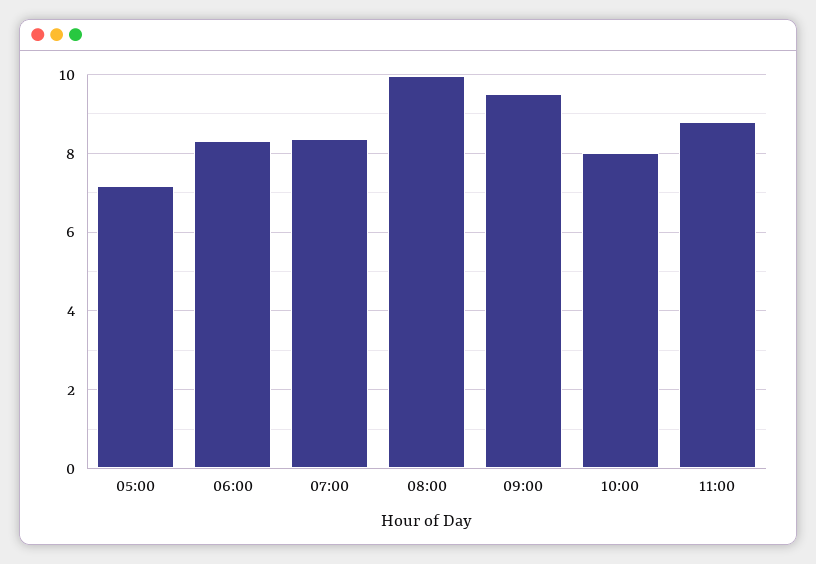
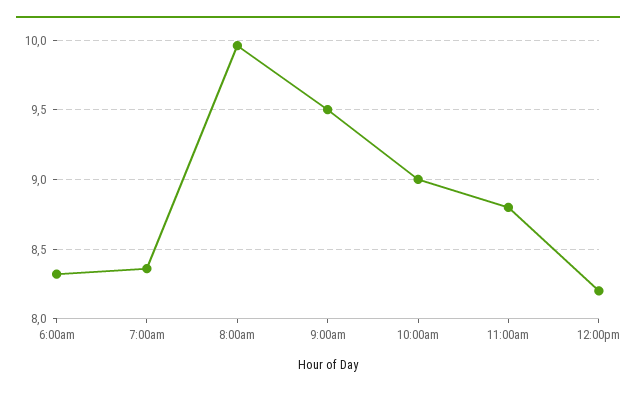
05:00: 7.2 -> none
10:00: 8 -> 9
12:00pm: none -> 8.2

